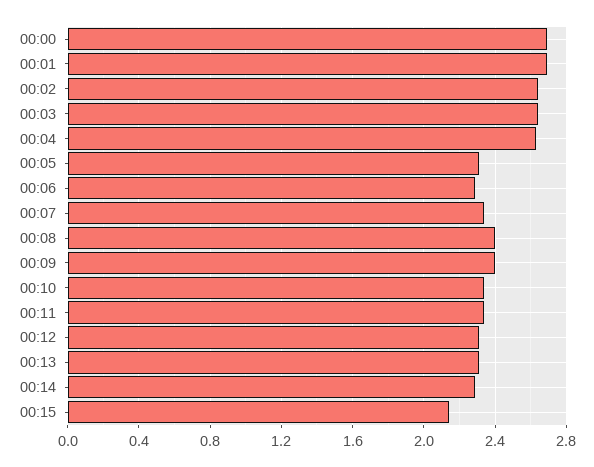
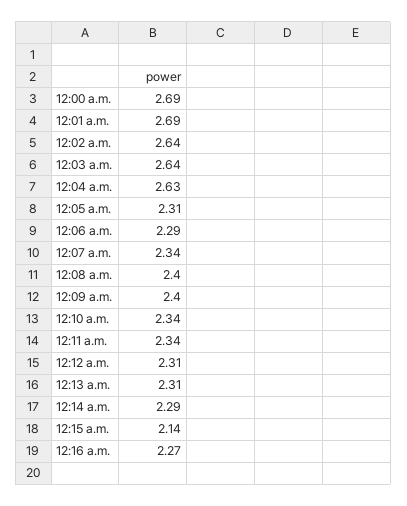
12:16 a.m.: none -> 2.27

